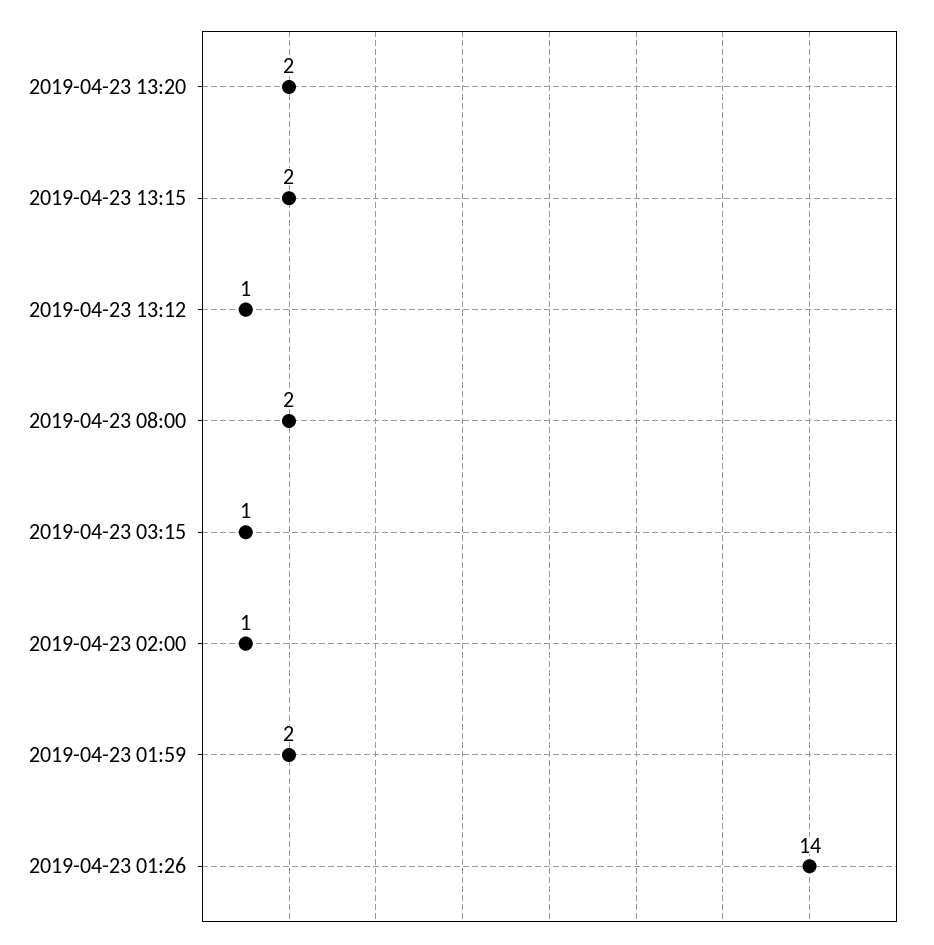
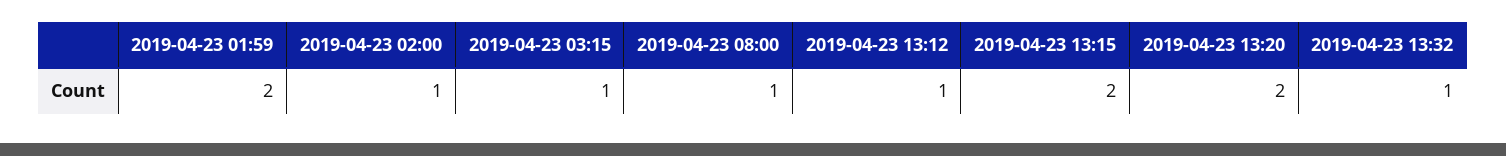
2019-04-23 08:00: 2 -> 1
2019-04-23 01:26: 14 -> none
2019-04-23 13:32: none -> 1

